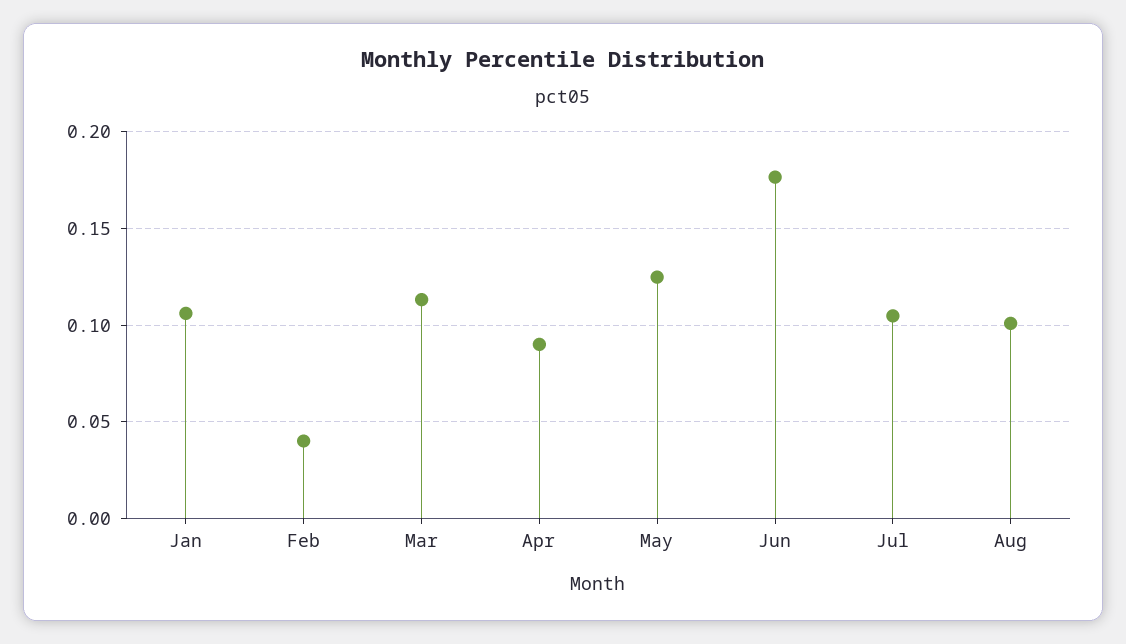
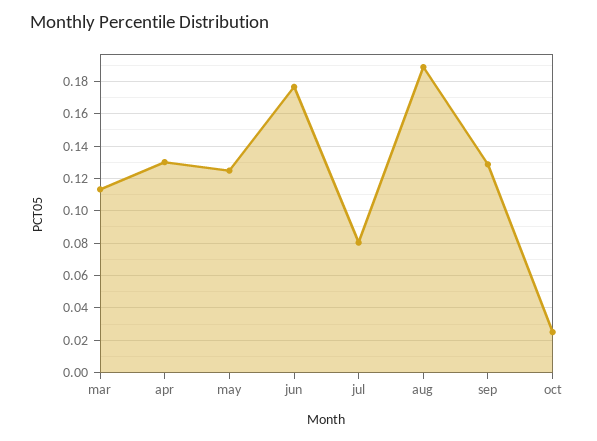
Jan: 0.105 -> none
Feb: 0.04 -> none
Apr: 0.09 -> 0.13
Jul: 0.105 -> 0.08
Aug: 0.1 -> 0.19
sep: none -> 0.13
oct: none -> 0.025

